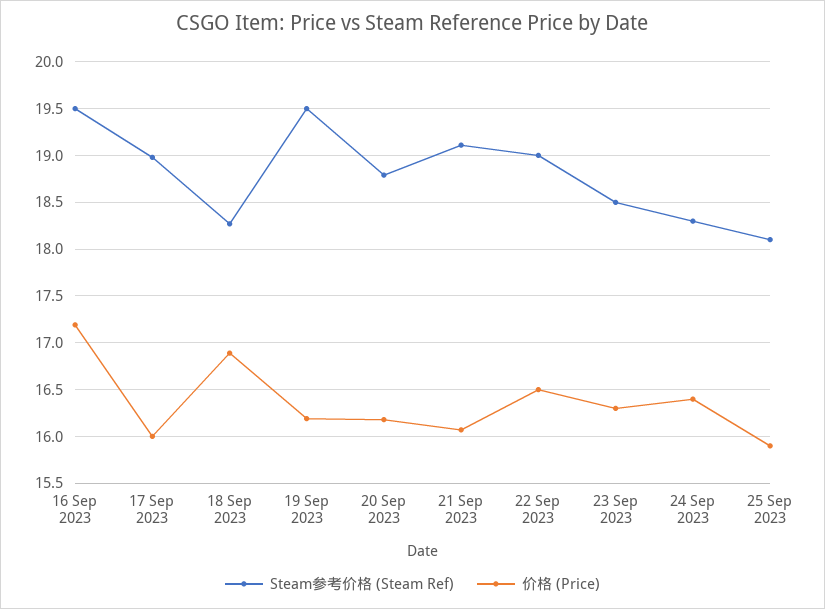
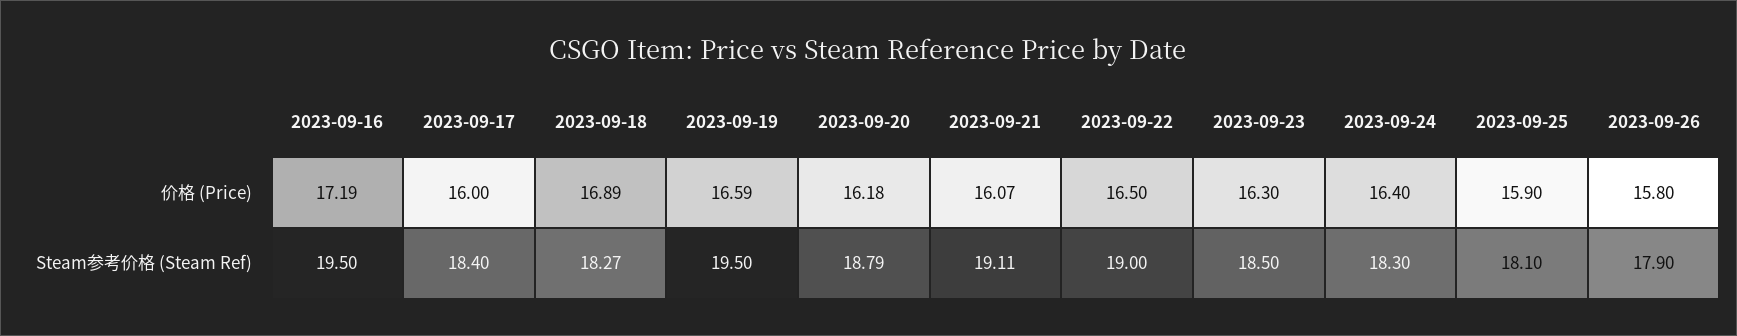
Steam参考价格 (Steam Ref), 17 Sep 2023: 19 -> 18.4
价格 (Price), 19 Sep 2023: 16.2 -> 16.59
价格 (Price), 2023-09-26: none -> 15.8
Steam参考价格 (Steam Ref), 2023-09-26: none -> 17.9

